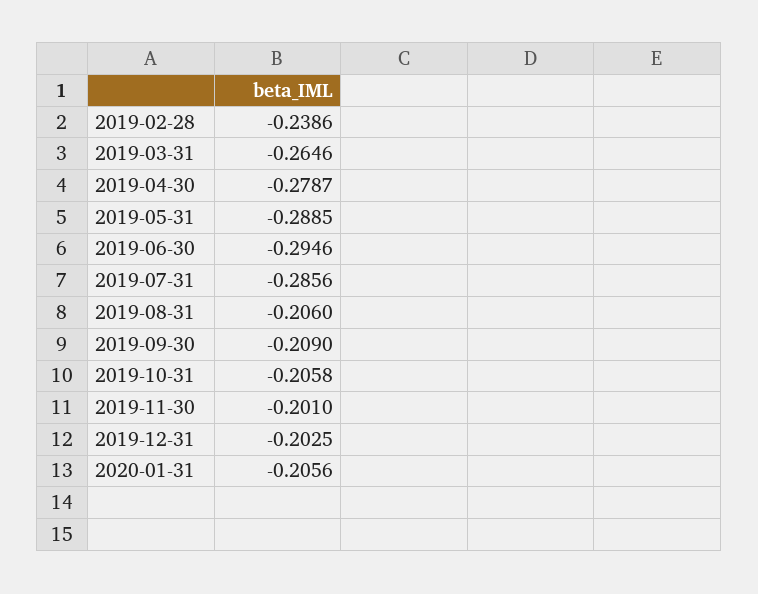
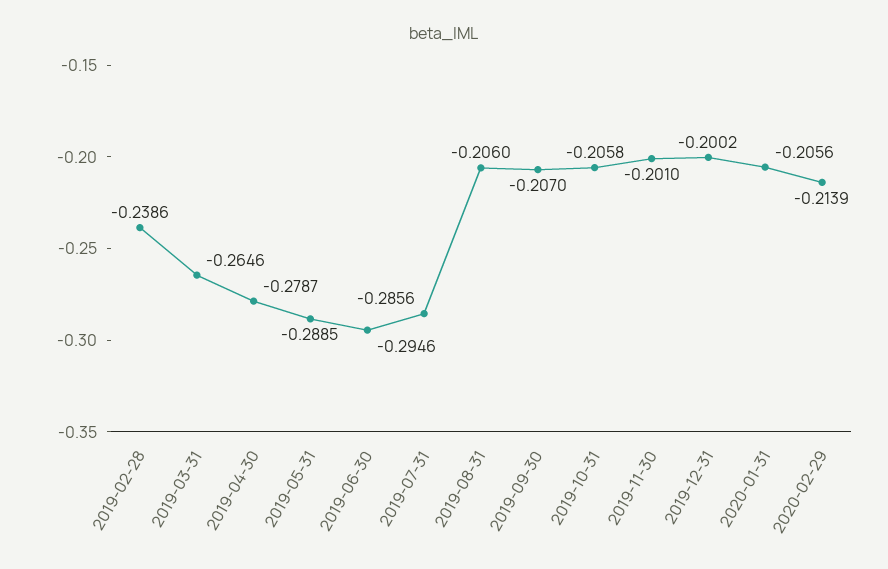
2019-09-30: -0.209 -> -0.207
2019-12-31: -0.2025 -> -0.2002
2020-02-29: none -> -0.2139

